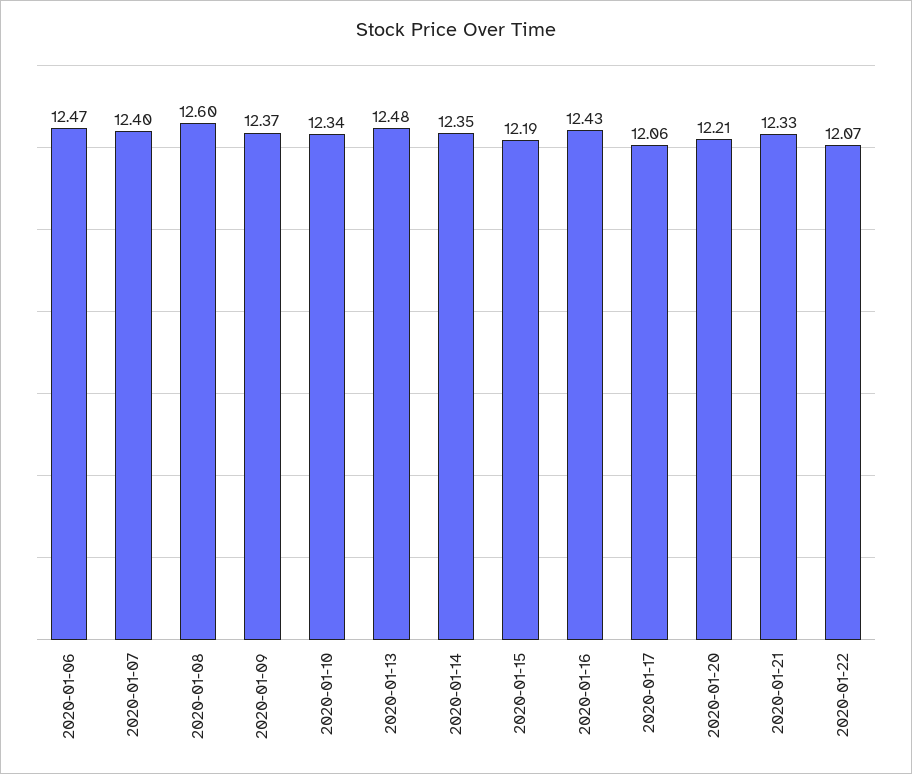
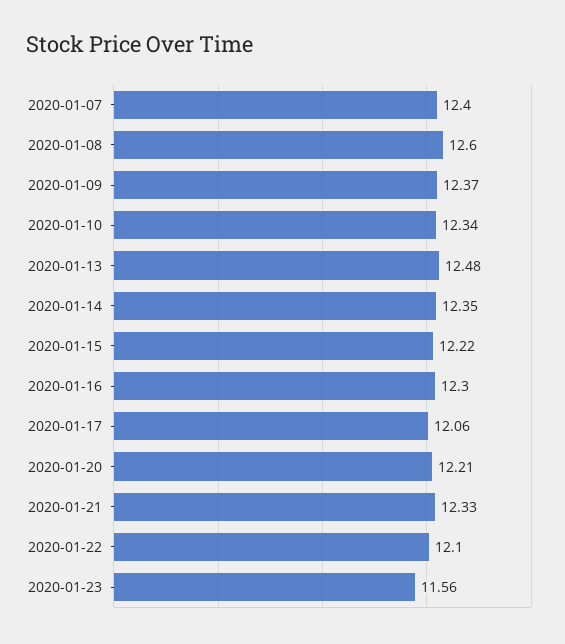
2020-01-06: 12.47 -> none
2020-01-15: 12.19 -> 12.22
2020-01-16: 12.43 -> 12.3
2020-01-22: 12.07 -> 12.1
2020-01-23: none -> 11.56

